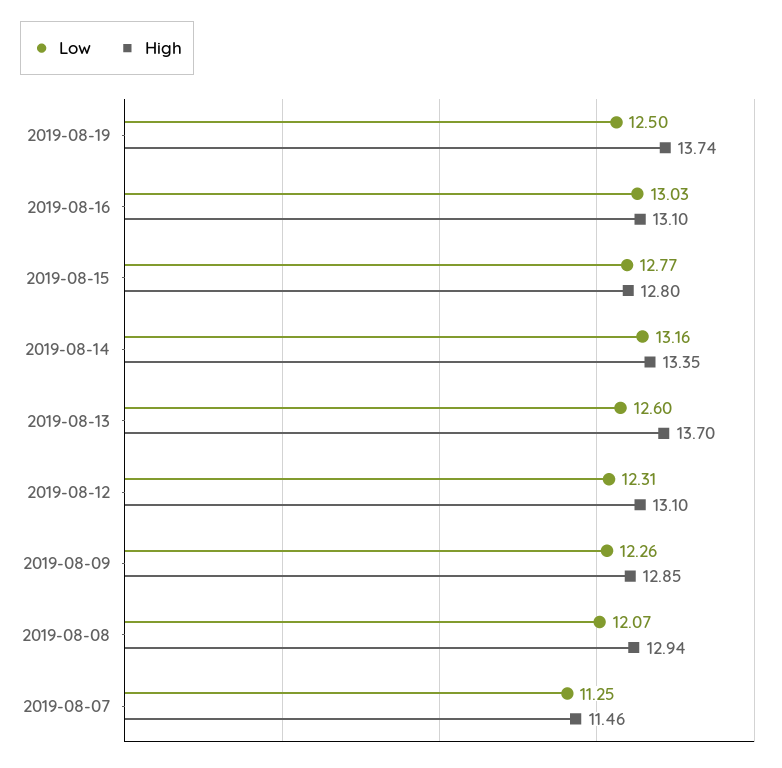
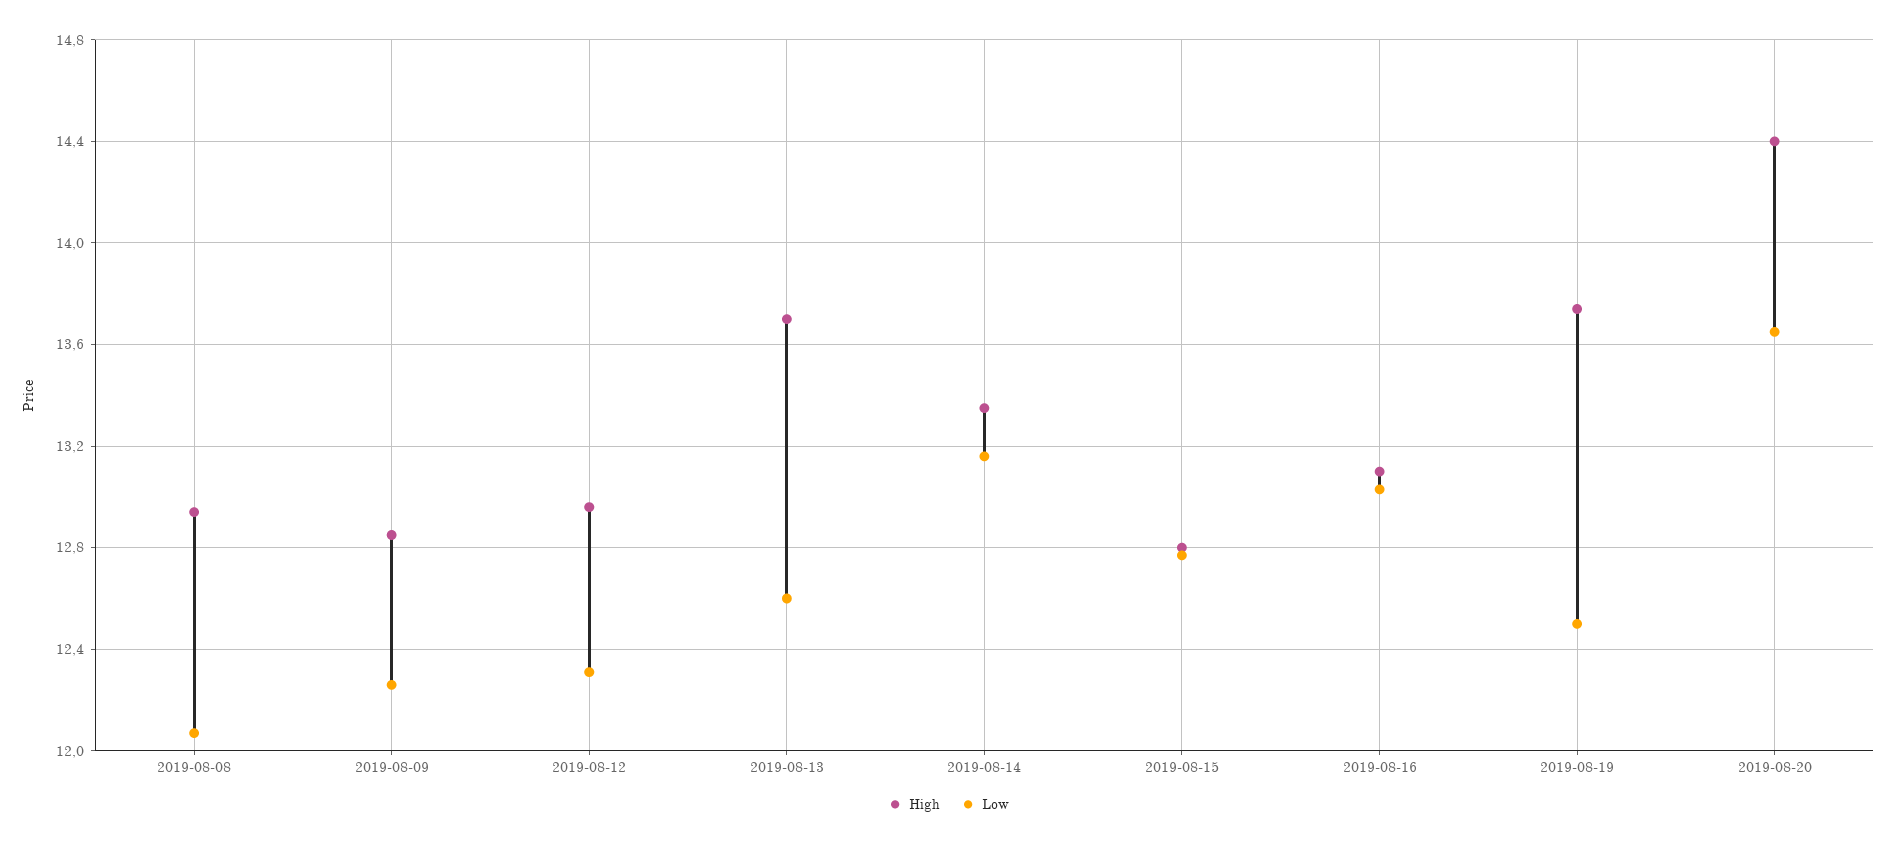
High, 2019-08-12: 13.1 -> 12.95
Low, 2019-08-07: 11.25 -> none
High, 2019-08-07: 11.46 -> none
High, 2019-08-20: none -> 14.4
Low, 2019-08-20: none -> 13.65

